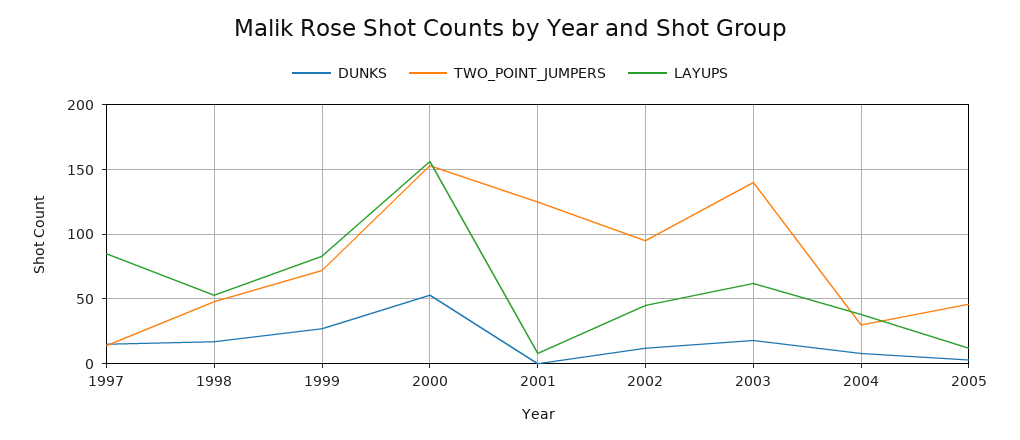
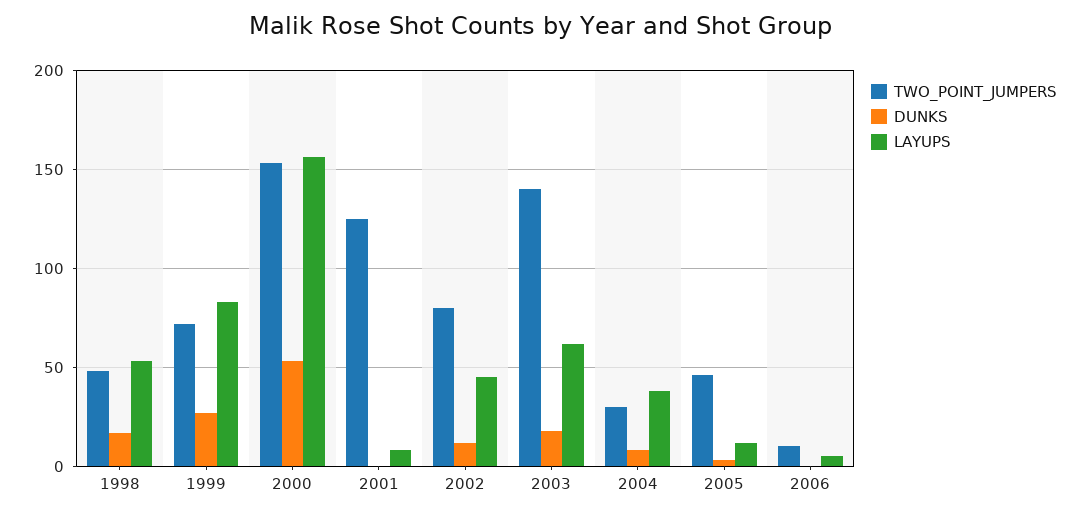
DUNKS, 1997: 15 -> none
TWO_POINT_JUMPERS, 1997: 15 -> none
LAYUPS, 1997: 85 -> none
TWO_POINT_JUMPERS, 2002: 95 -> 80
TWO_POINT_JUMPERS, 2006: none -> 10
DUNKS, 2006: none -> 0
LAYUPS, 2006: none -> 5

